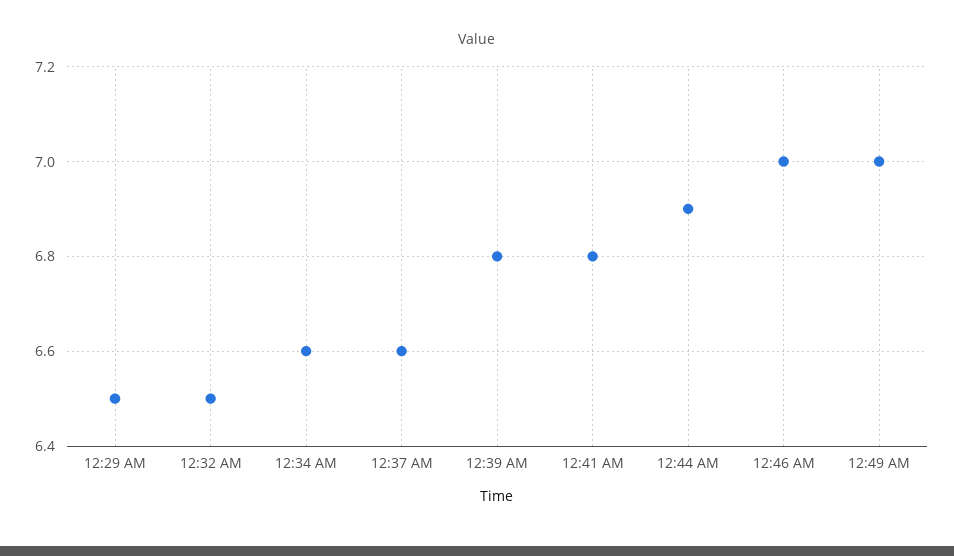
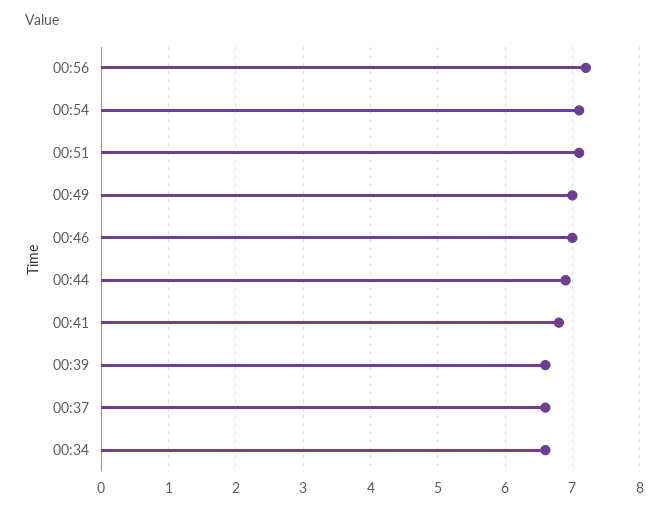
12:29 AM: 6.5 -> none
12:32 AM: 6.5 -> none
12:39 AM: 6.8 -> 6.6
00:56: none -> 7.2
00:54: none -> 7.1
00:51: none -> 7.1

